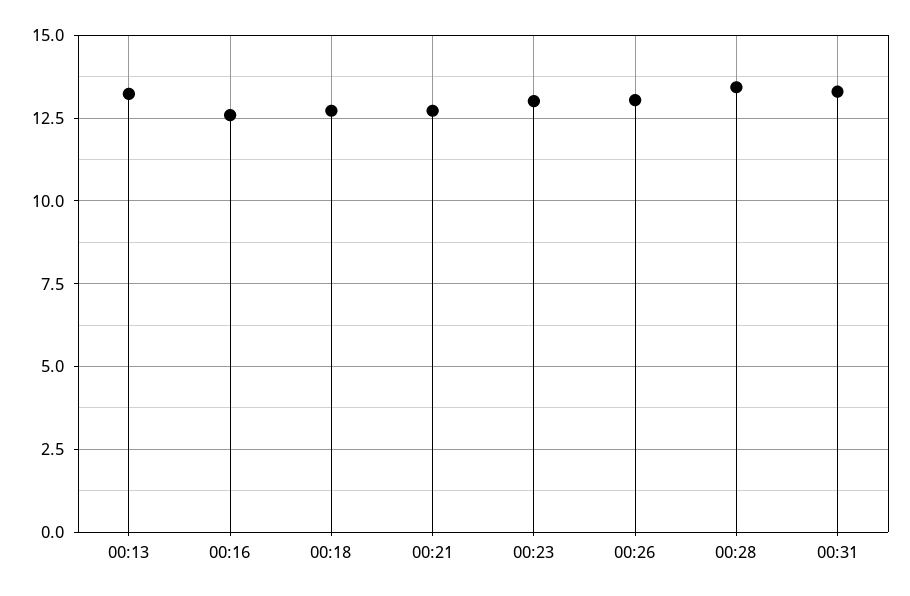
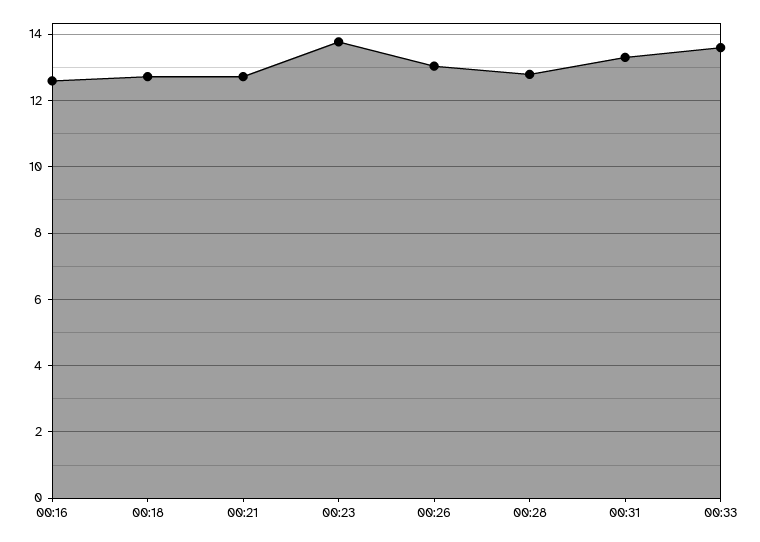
00:13: 13.25 -> none
00:23: 13 -> 13.8
00:28: 13.5 -> 12.8
00:33: none -> 13.6

